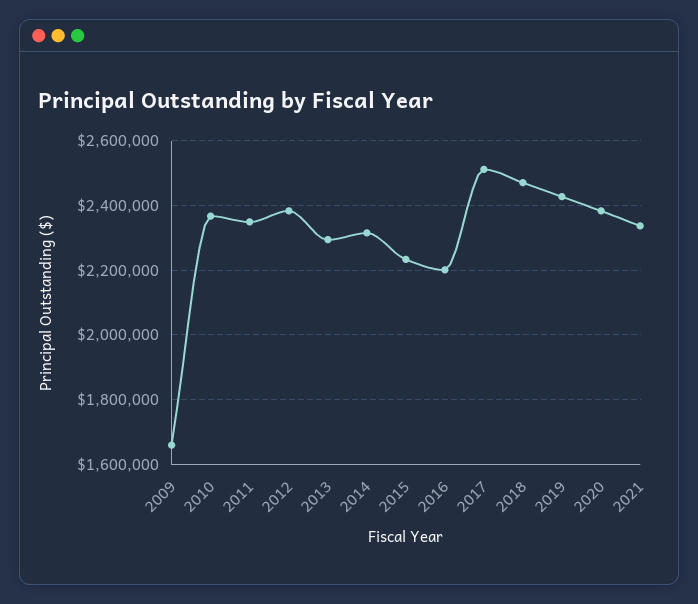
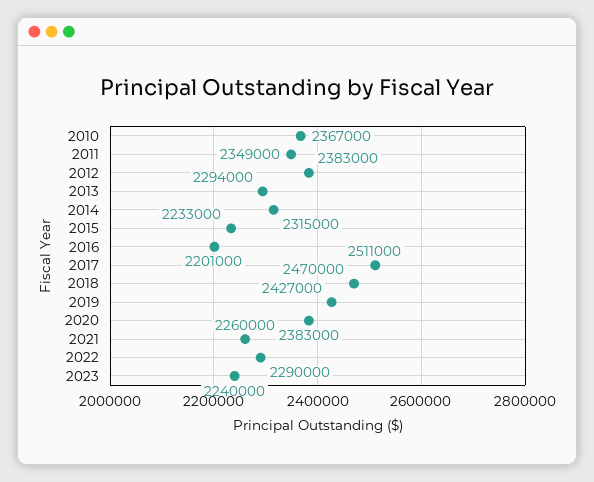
2009: 1660000 -> none
2021: 2340000 -> 2260000
2022: none -> 2290000
2023: none -> 2240000

